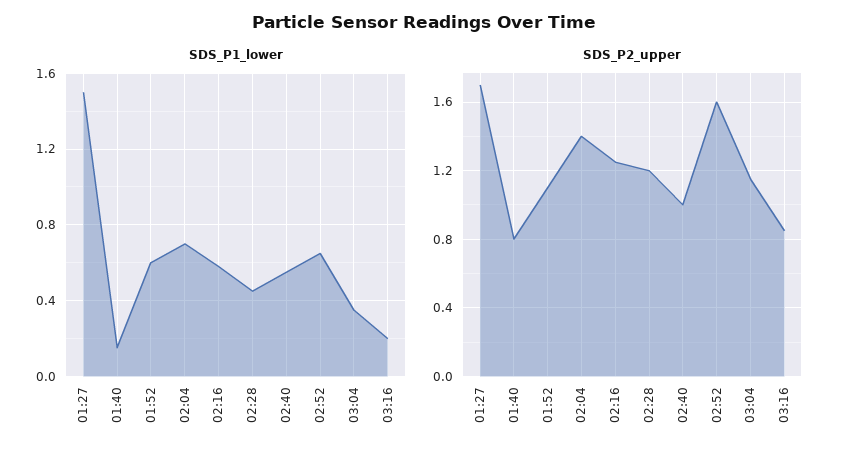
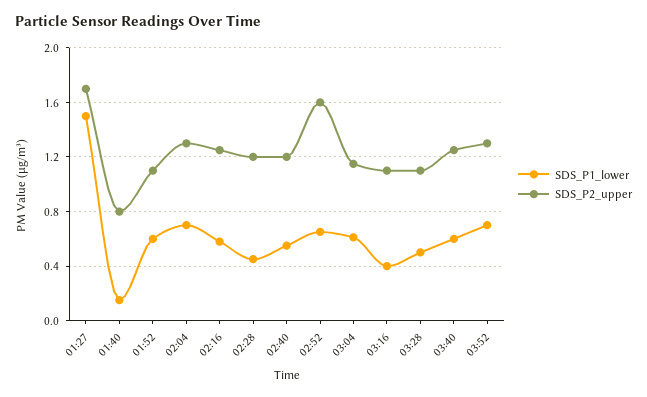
SDS_P1_lower, 03:04: 0.35 -> 0.6
SDS_P1_lower, 03:16: 0.2 -> 0.4
SDS_P2_upper, 02:04: 1.4 -> 1.3
SDS_P2_upper, 02:40: 1 -> 1.2
SDS_P2_upper, 03:16: 0.85 -> 1.1
SDS_P1_lower, 03:28: none -> 0.5
SDS_P2_upper, 03:28: none -> 1.1
SDS_P1_lower, 03:40: none -> 0.6
SDS_P2_upper, 03:40: none -> 1.25
SDS_P1_lower, 03:52: none -> 0.7
SDS_P2_upper, 03:52: none -> 1.3

